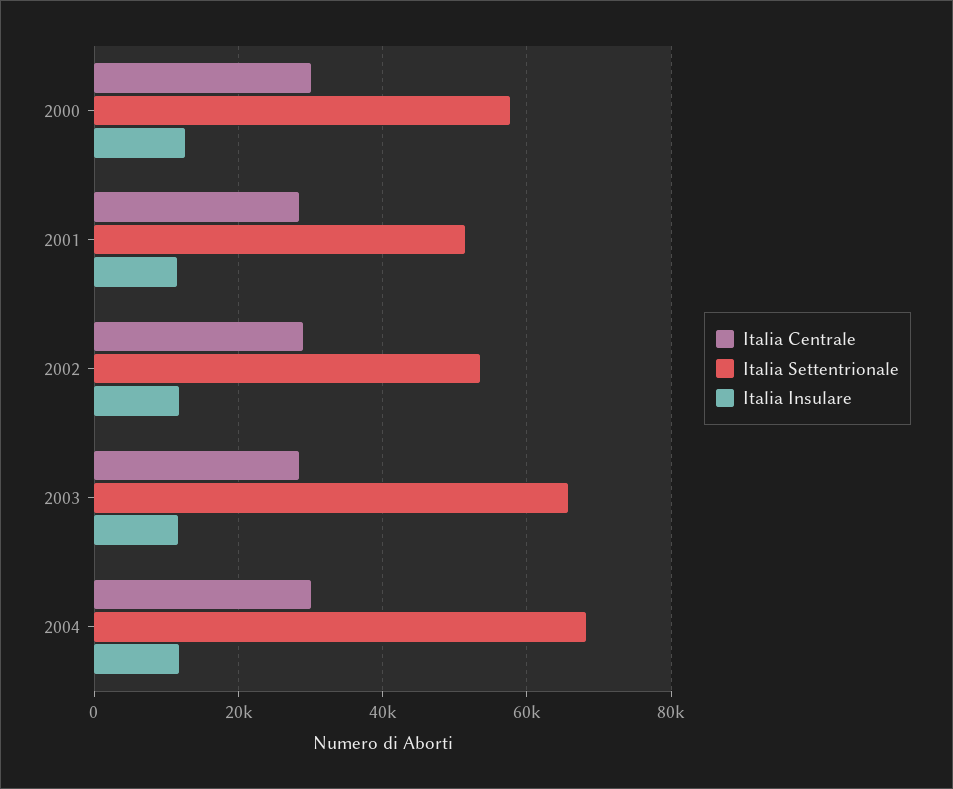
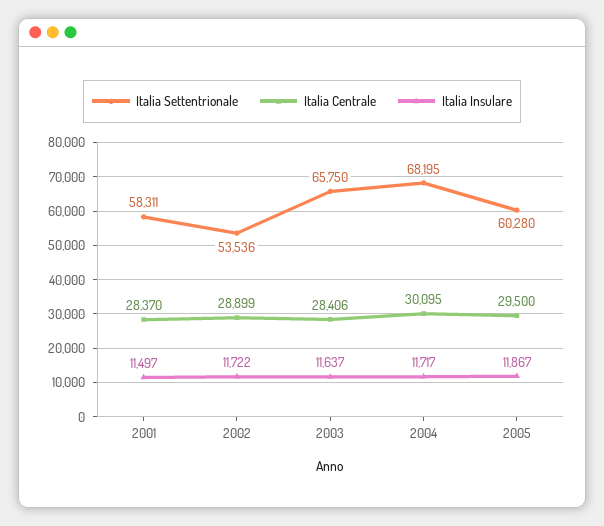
Italia Centrale, 2000: 30000 -> none
Italia Settentrionale, 2000: 58000 -> none
Italia Insulare, 2000: 12000 -> none
Italia Settentrionale, 2001: 52000 -> 58311
Italia Settentrionale, 2005: none -> 60280
Italia Centrale, 2005: none -> 29500
Italia Insulare, 2005: none -> 11867

